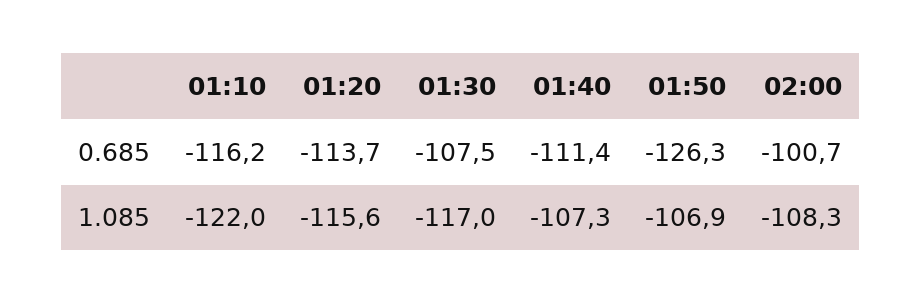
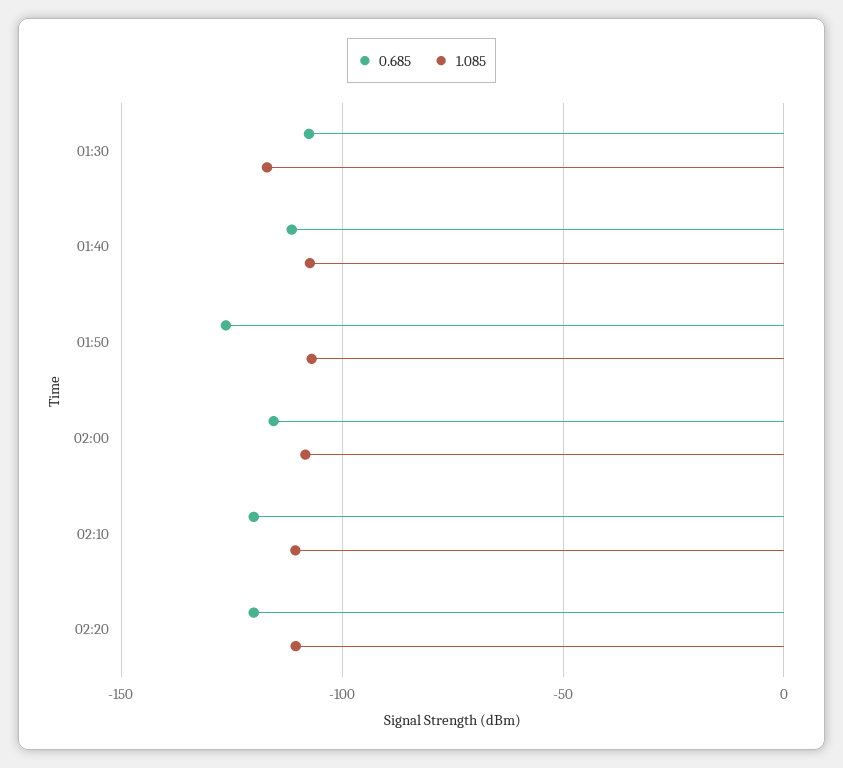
0.685, 01:10: -116.2 -> none
0.685, 01:20: -113.7 -> none
0.685, 02:00: -100.7 -> -115
1.085, 01:10: -122 -> none
1.085, 01:20: -115.6 -> none
0.685, 02:10: none -> -120
1.085, 02:10: none -> -110
0.685, 02:20: none -> -120
1.085, 02:20: none -> -110

